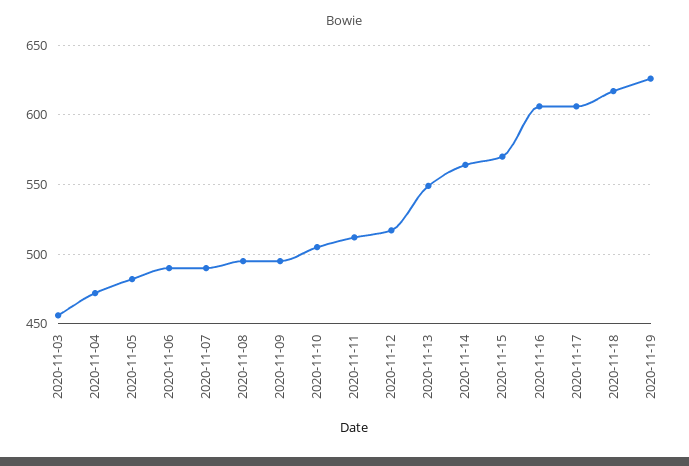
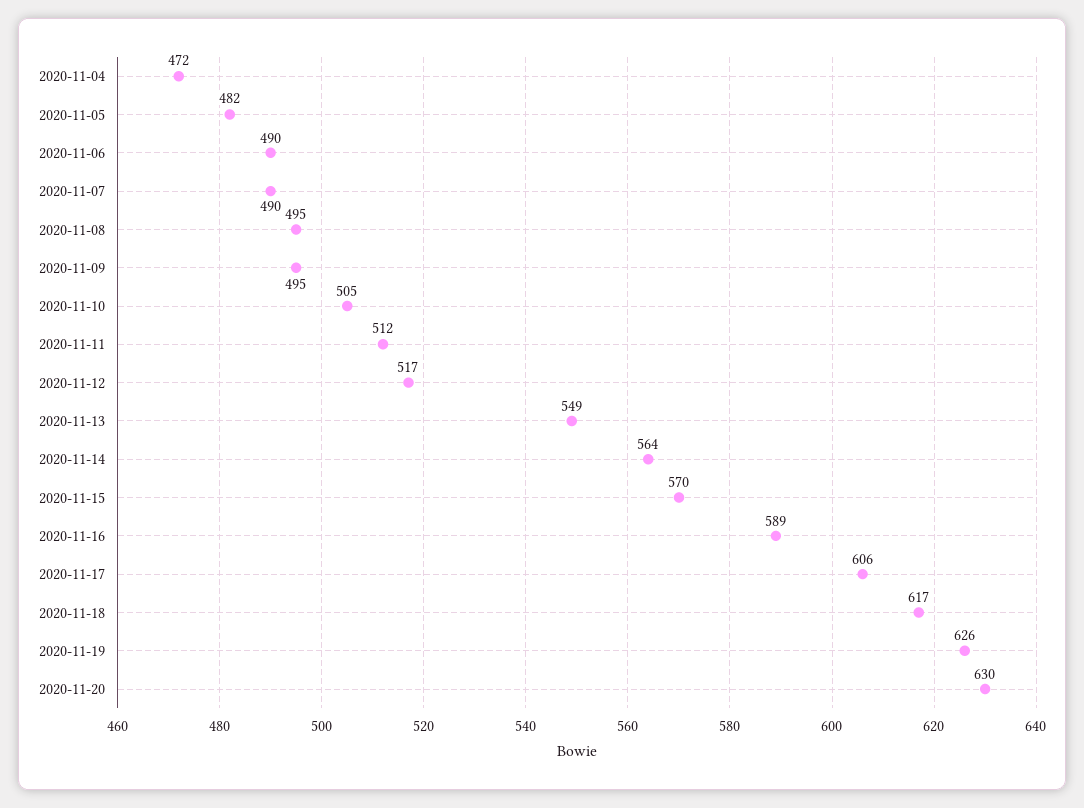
2020-11-03: 455 -> none
2020-11-16: 605 -> 589
2020-11-20: none -> 630

